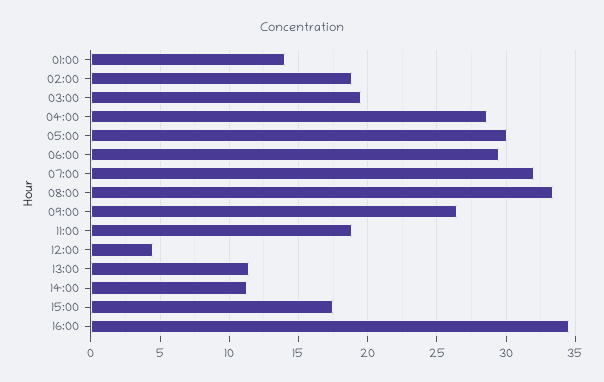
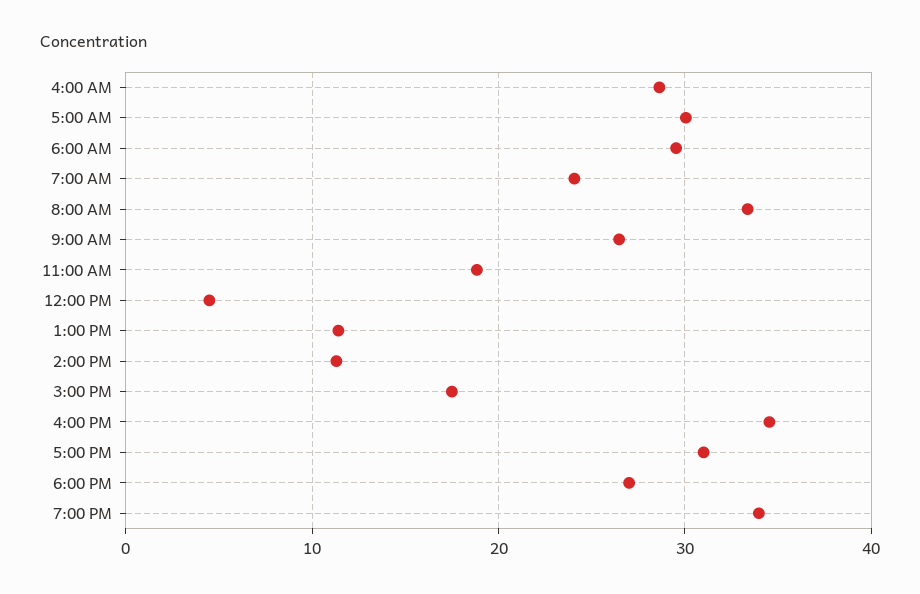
01:00: 14 -> none
02:00: 19 -> none
03:00: 19.5 -> none
07:00: 32 -> 24
5:00 PM: none -> 31
6:00 PM: none -> 27
7:00 PM: none -> 34

